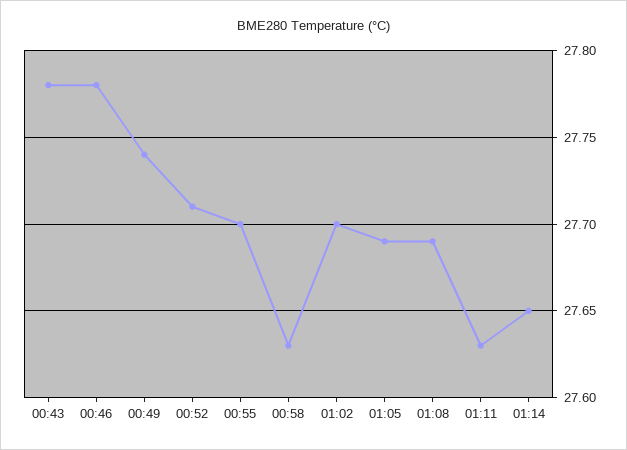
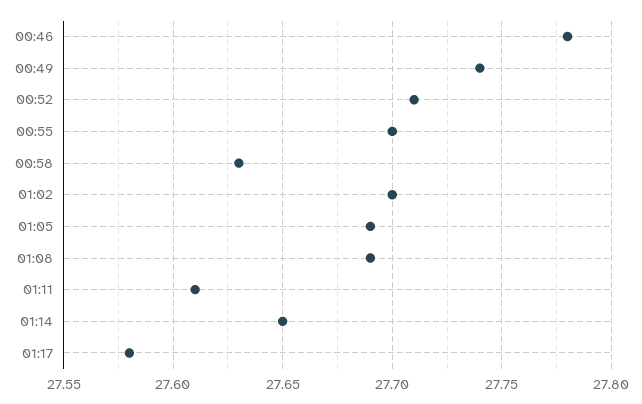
00:43: 27.78 -> none
01:11: 27.63 -> 27.61
01:17: none -> 27.58

